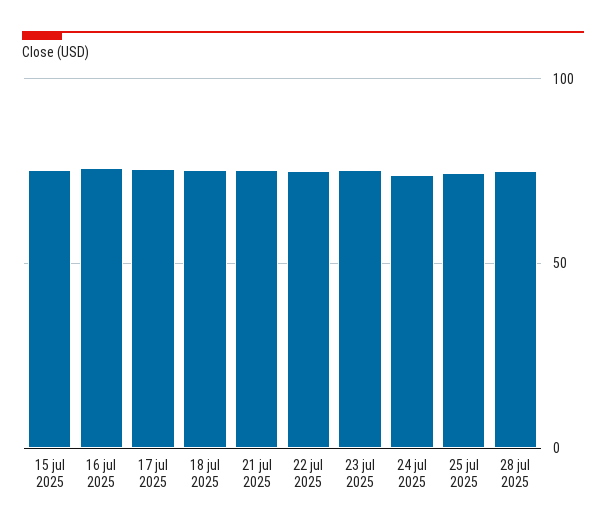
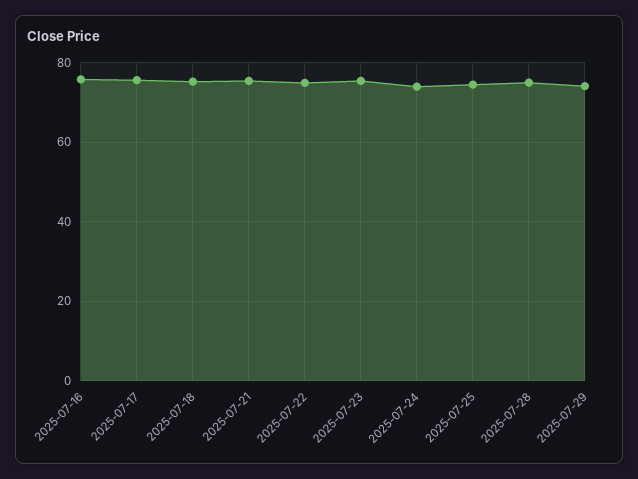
15 jul 2025: 75 -> none
2025-07-29: none -> 74

